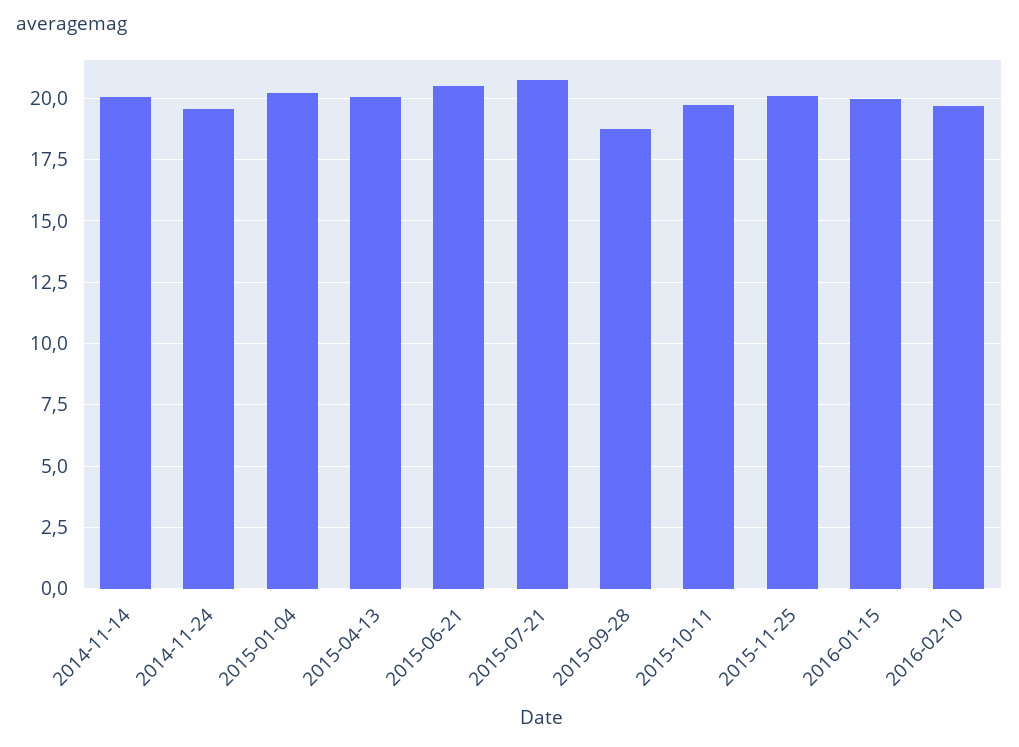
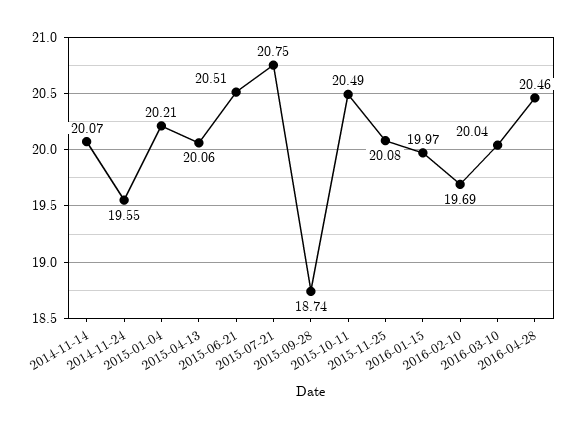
2015-10-11: 19.75 -> 20.49
2016-03-10: none -> 20.04
2016-04-28: none -> 20.46

